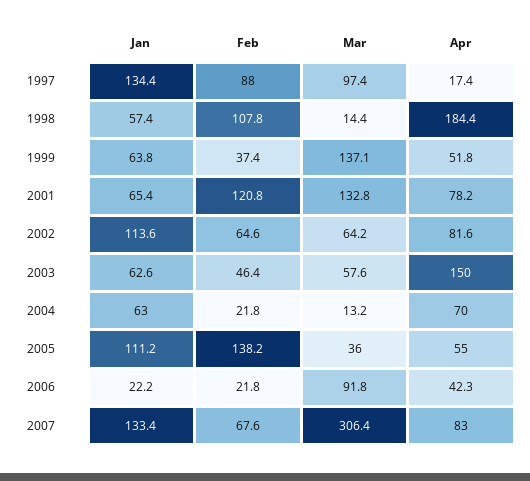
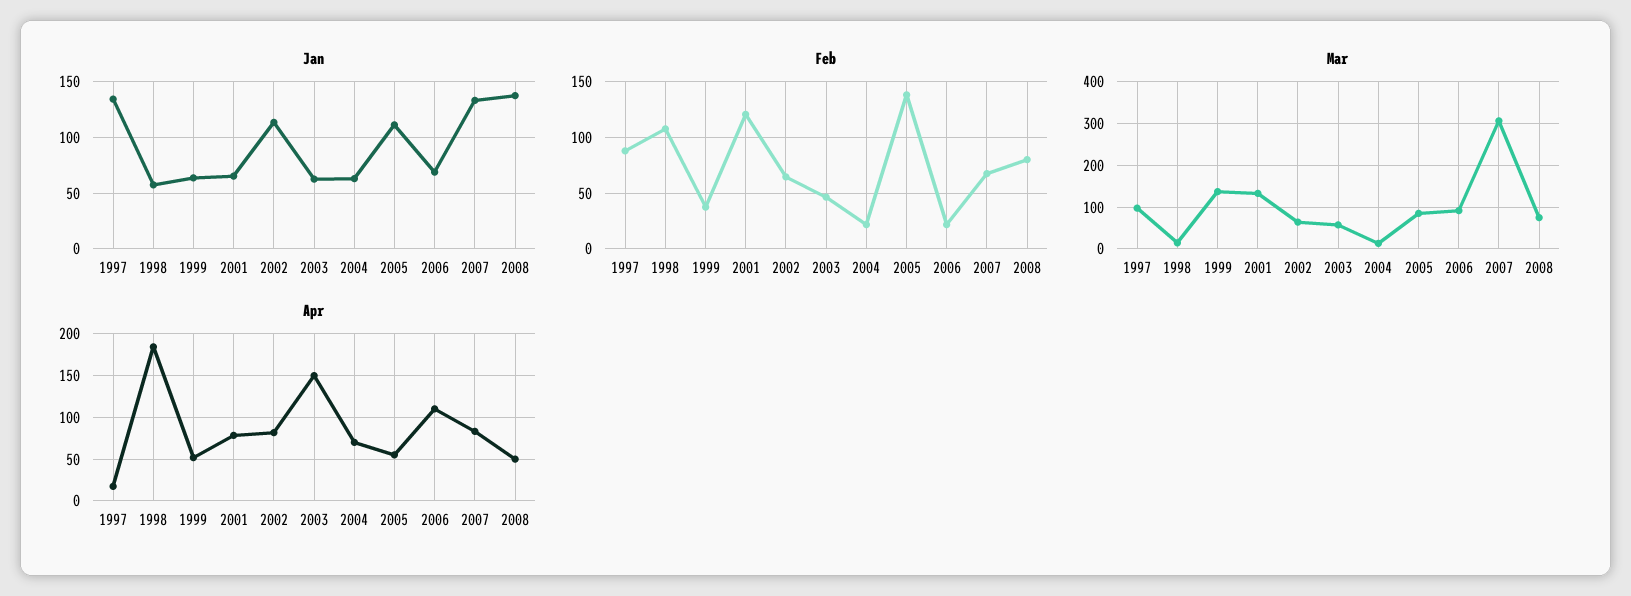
Mar, 2005: 36 -> 80
Jan, 2006: 22.2 -> 70
Apr, 2006: 42.3 -> 110
Jan, 2008: none -> 140
Feb, 2008: none -> 80
Mar, 2008: none -> 80
Apr, 2008: none -> 50

